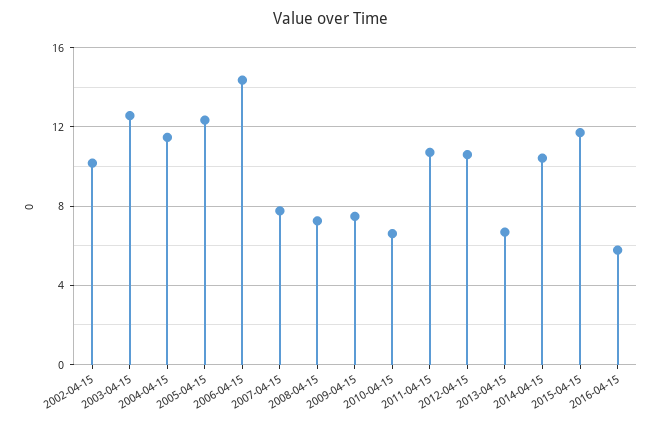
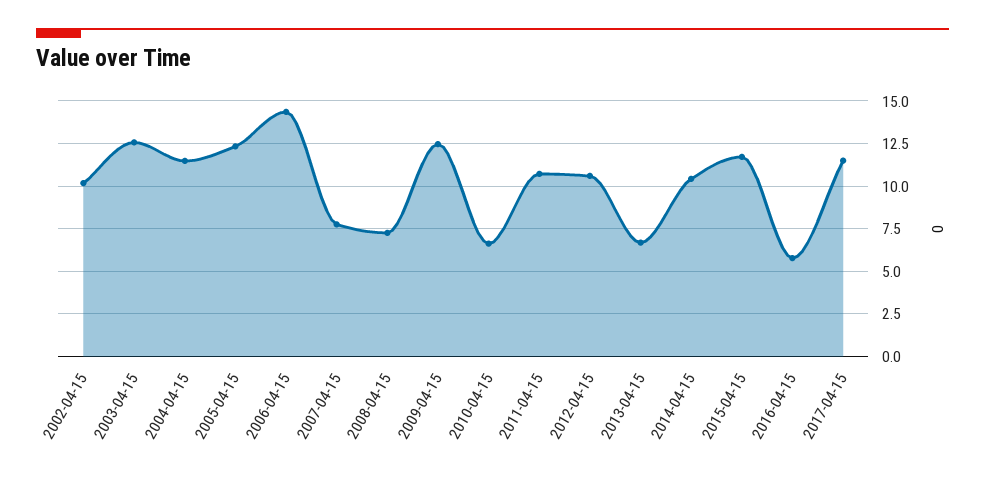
2009-04-15: 7.5 -> 12.5
2017-04-15: none -> 11.5

